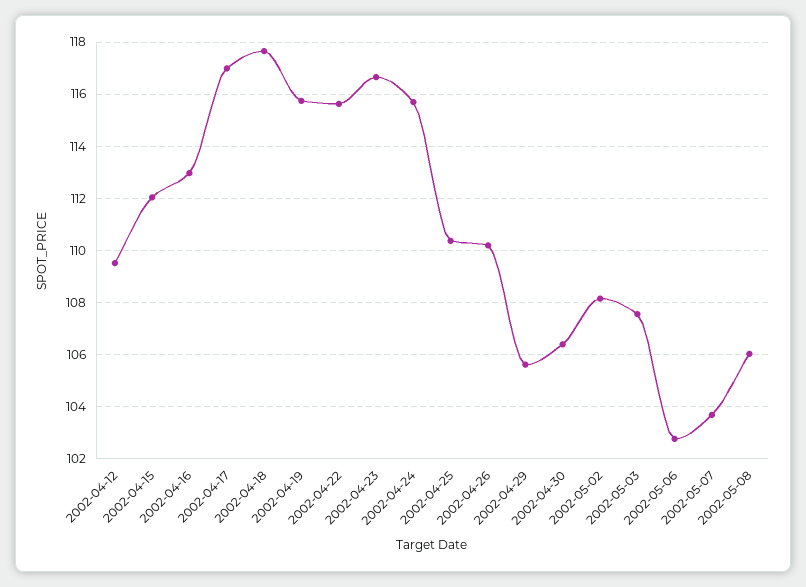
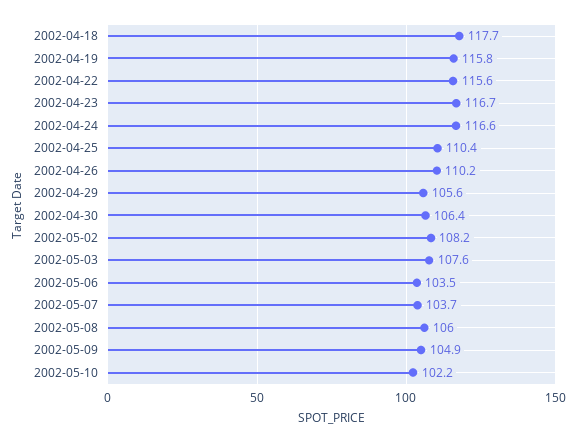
2002-04-12: 109.5 -> none
2002-04-15: 112 -> none
2002-04-16: 113 -> none
2002-04-17: 117 -> none
2002-04-24: 115.75 -> 116.6
2002-05-06: 102.75 -> 103.5
2002-05-09: none -> 104.9
2002-05-10: none -> 102.2

